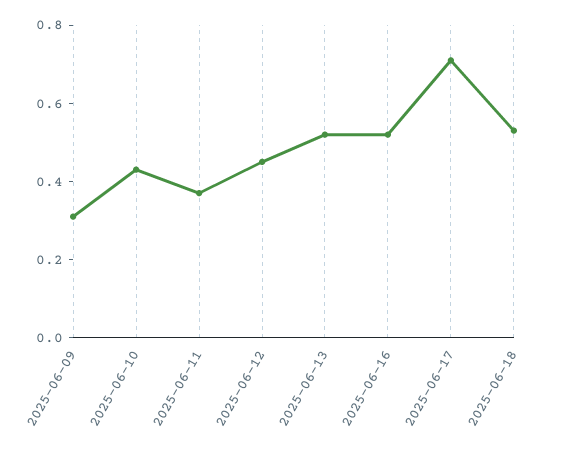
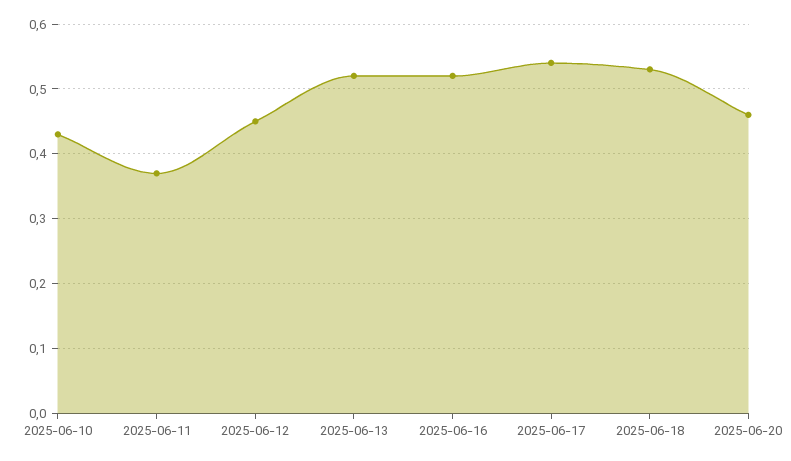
2025-06-09: 0.3 -> none
2025-06-17: 0.7 -> 0.54
2025-06-20: none -> 0.46

